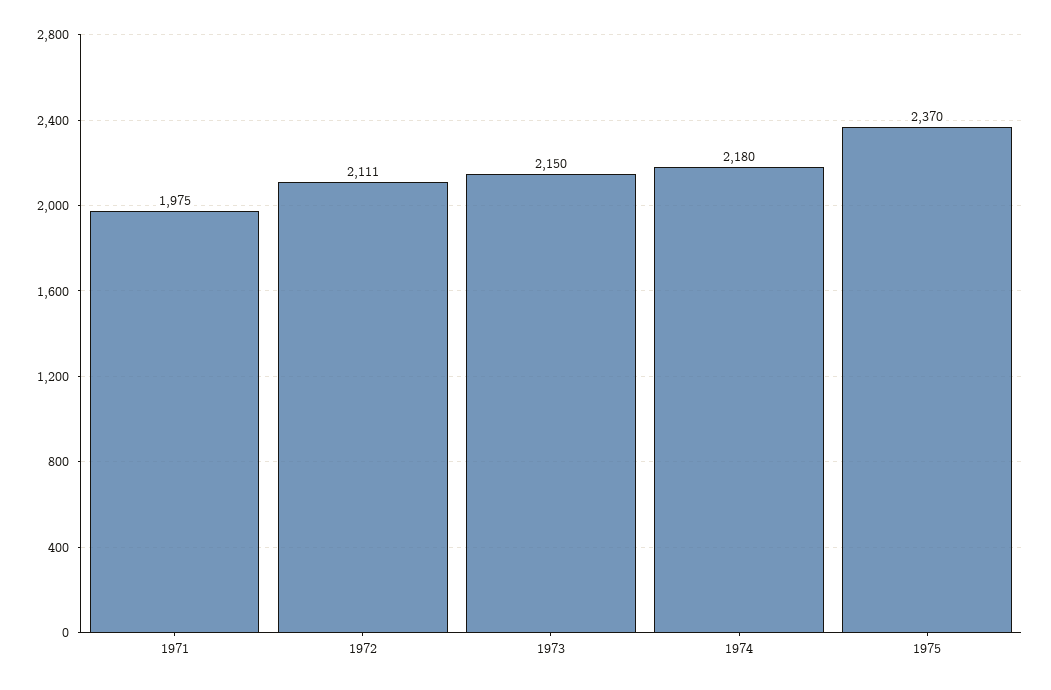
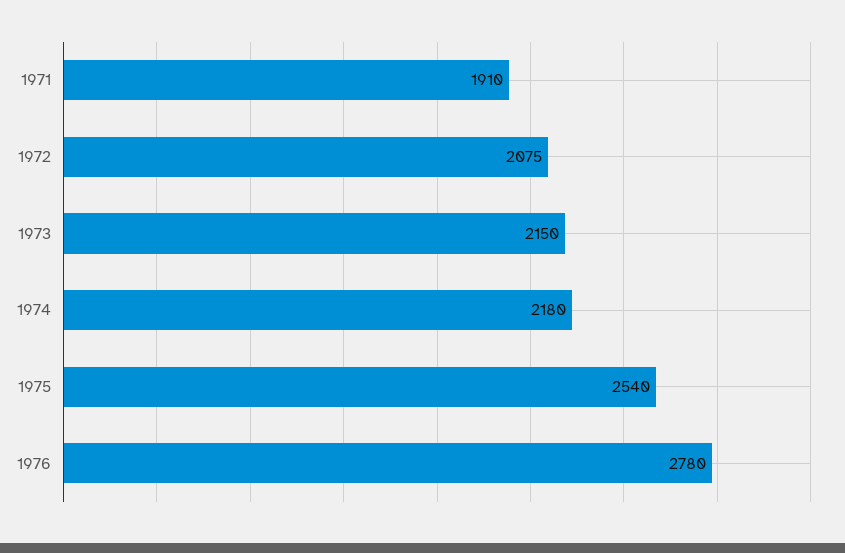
1971: 1975 -> 1910
1972: 2111 -> 2075
1975: 2370 -> 2540
1976: none -> 2780

